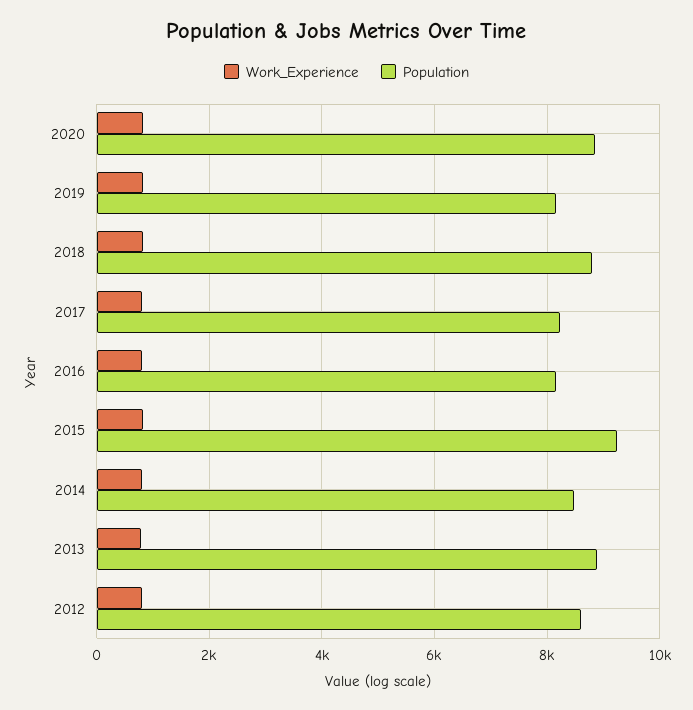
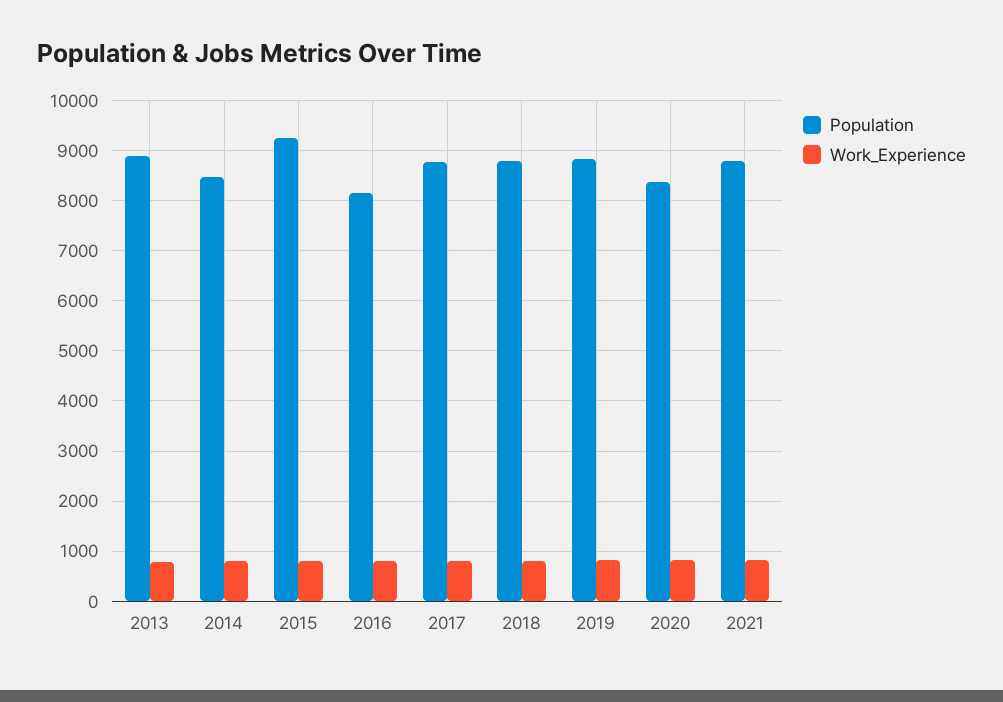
Population, 2020: 8800 -> 8400
Population, 2019: 8200 -> 8800
Population, 2017: 8200 -> 8800
Work_Experience, 2012: 800 -> none
Population, 2012: 8600 -> none
Population, 2021: none -> 8800
Work_Experience, 2021: none -> 800

